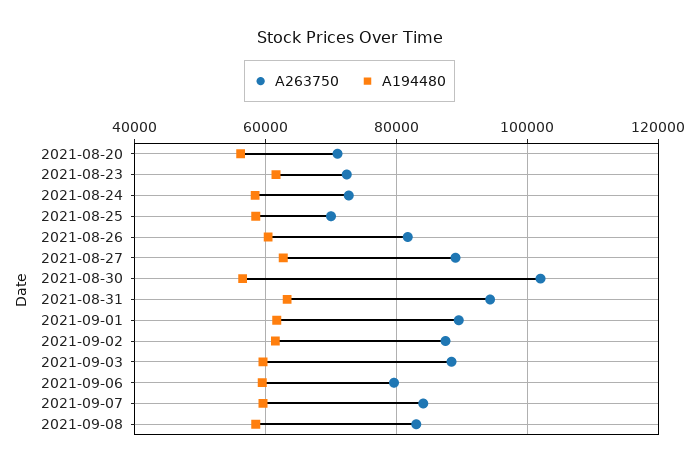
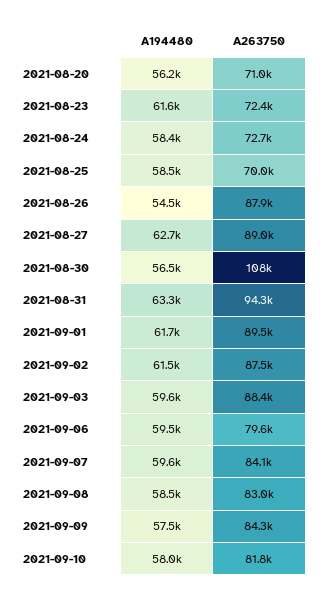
A263750, 2021-08-26: 82000 -> 87900
A194480, 2021-08-26: 60000 -> 54500
A263750, 2021-08-30: 102000 -> 108000
A194480, 2021-09-09: none -> 57500
A263750, 2021-09-09: none -> 84300
A194480, 2021-09-10: none -> 58000
A263750, 2021-09-10: none -> 81800

